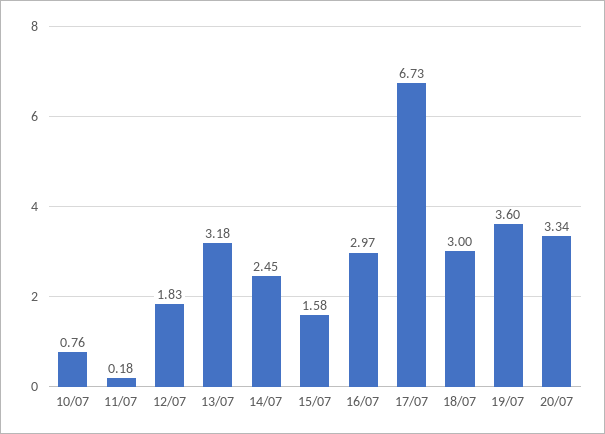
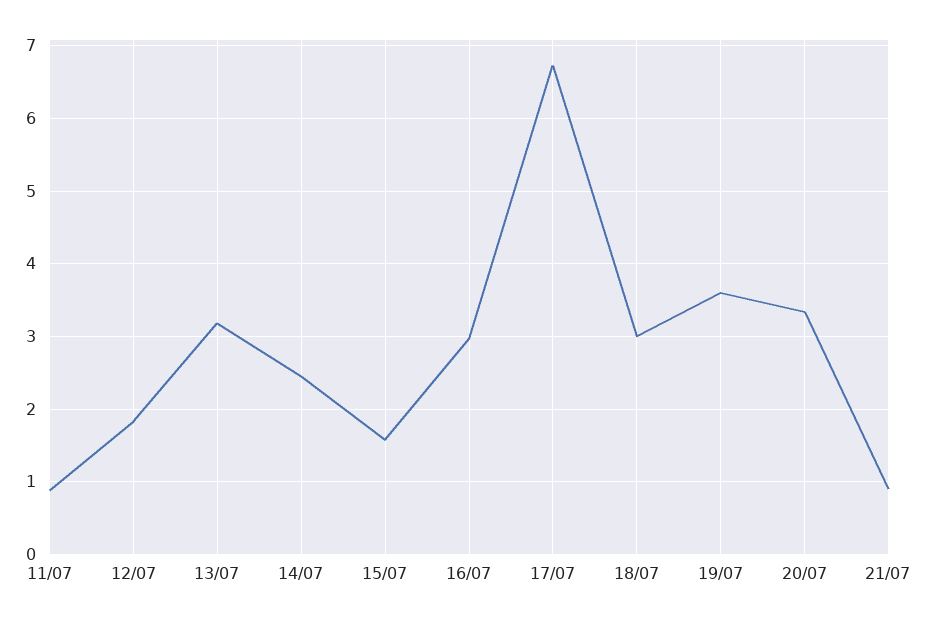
10/07: 0.76 -> none
11/07: 0.18 -> 0.9
21/07: none -> 0.9

